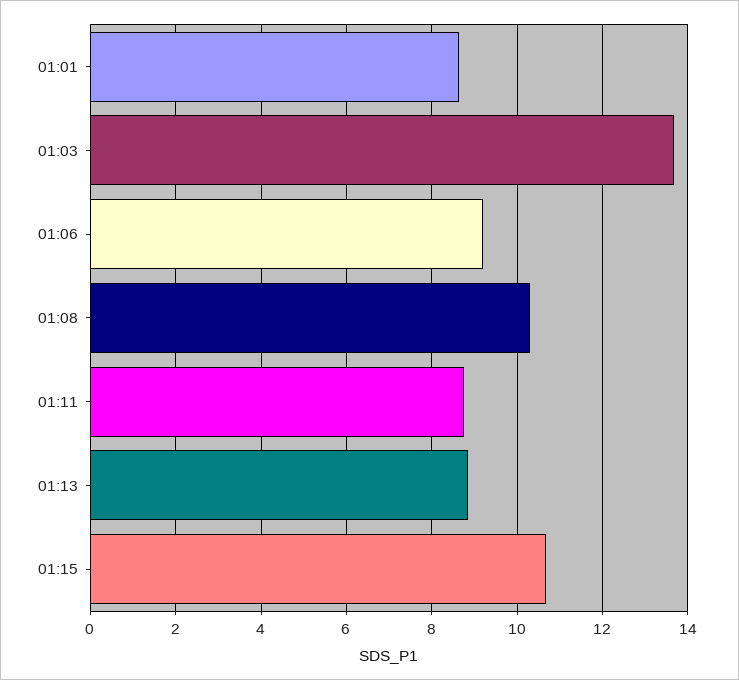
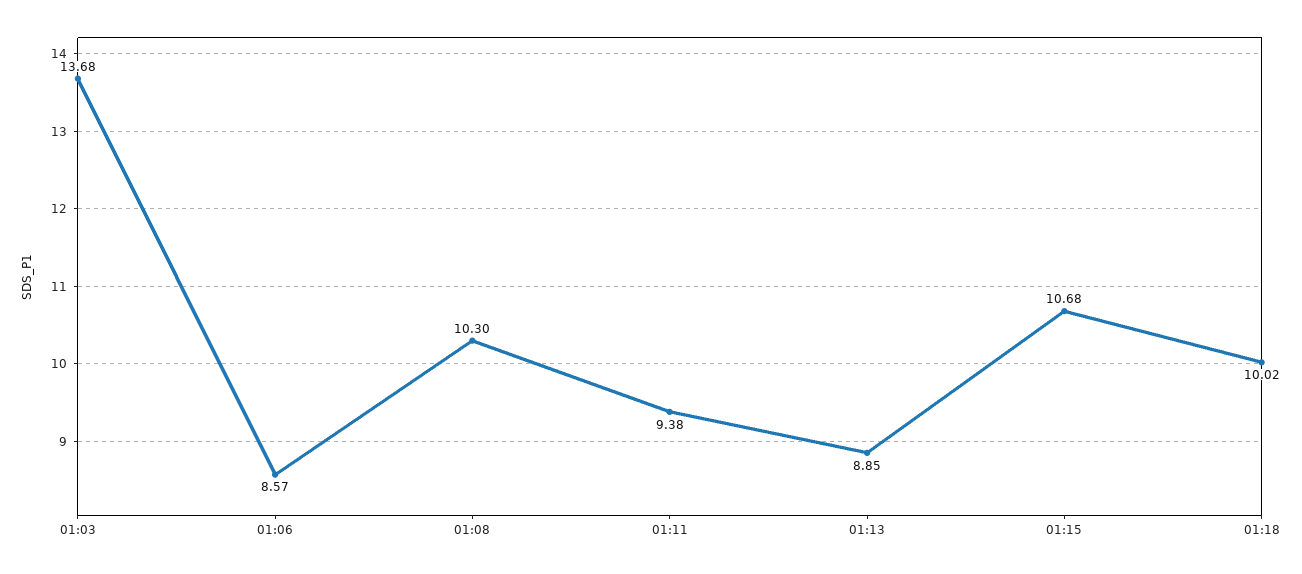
01:01: 8.6 -> none
01:06: 9.2 -> 8.57
01:11: 8.8 -> 9.38
01:18: none -> 10.02

